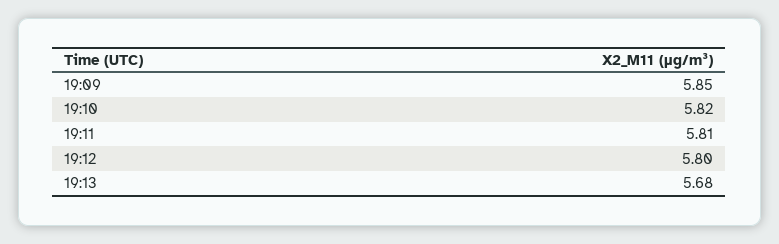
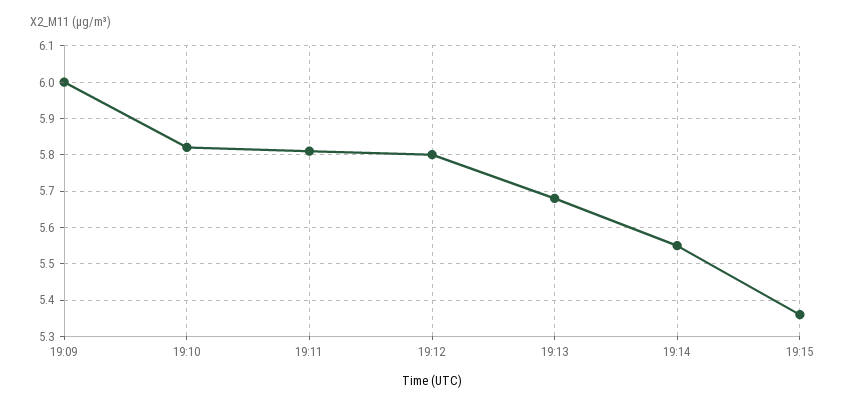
19:09: 5.85 -> 6
19:14: none -> 5.55
19:15: none -> 5.35

